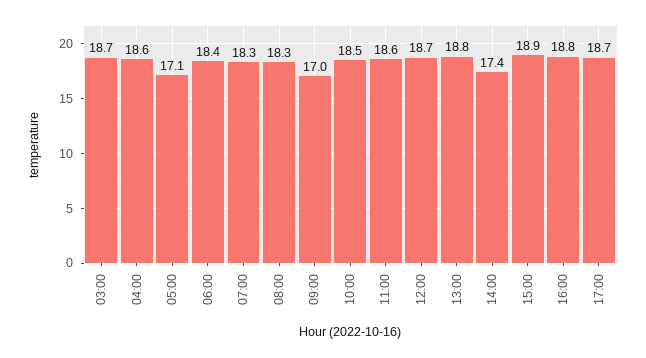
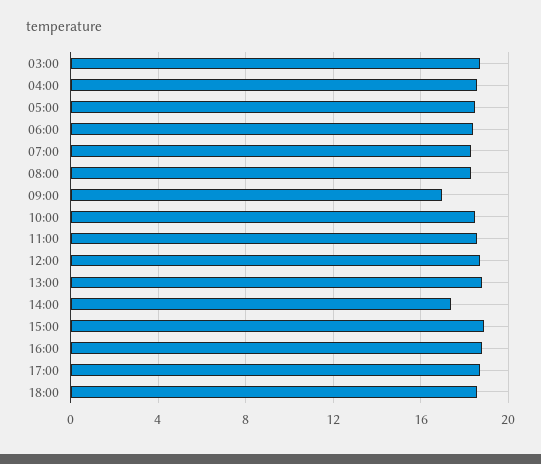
05:00: 17.1 -> 18.5
18:00: none -> 18.5

